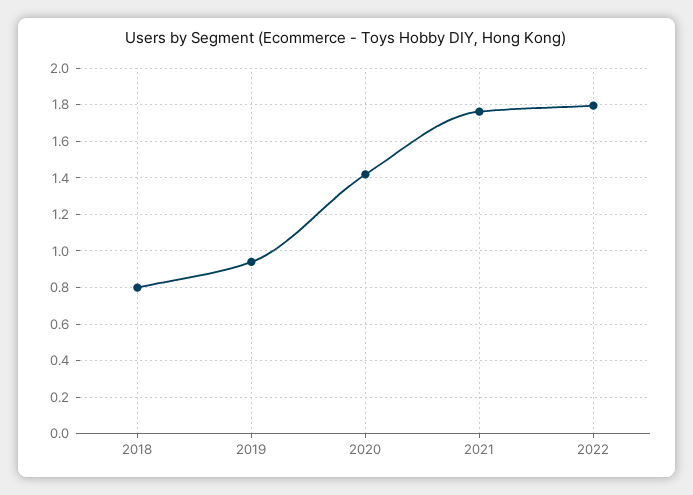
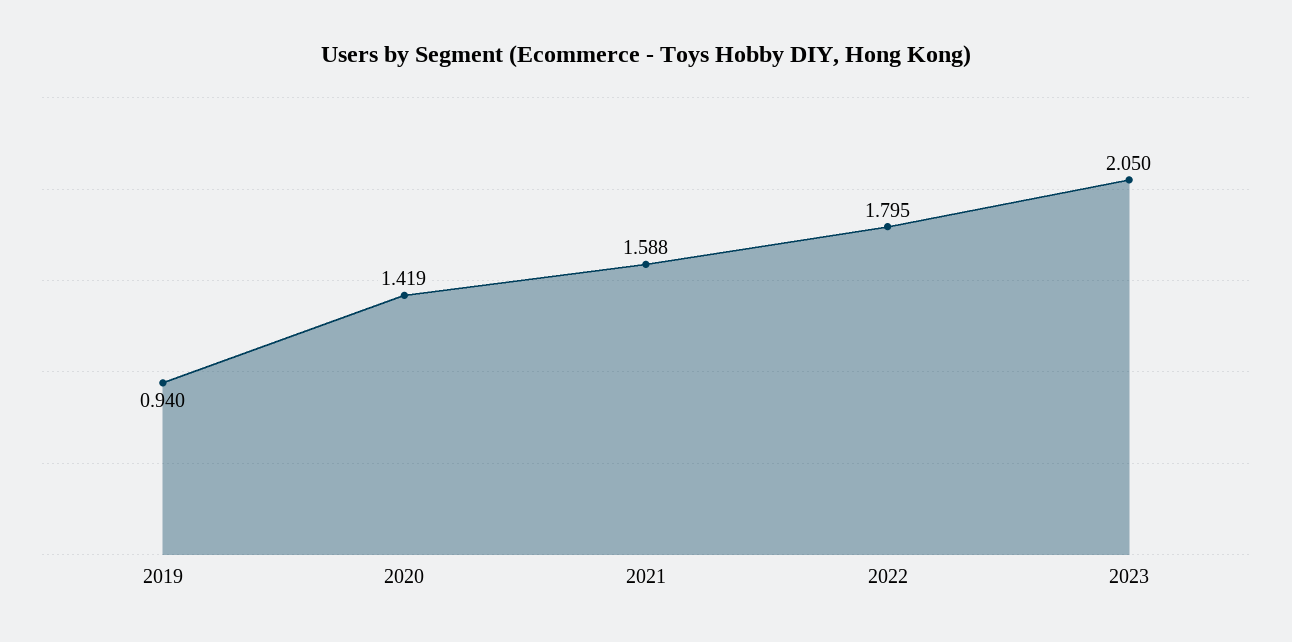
2018: 0.8 -> none
2021: 1.75 -> 1.588
2023: none -> 2.05

